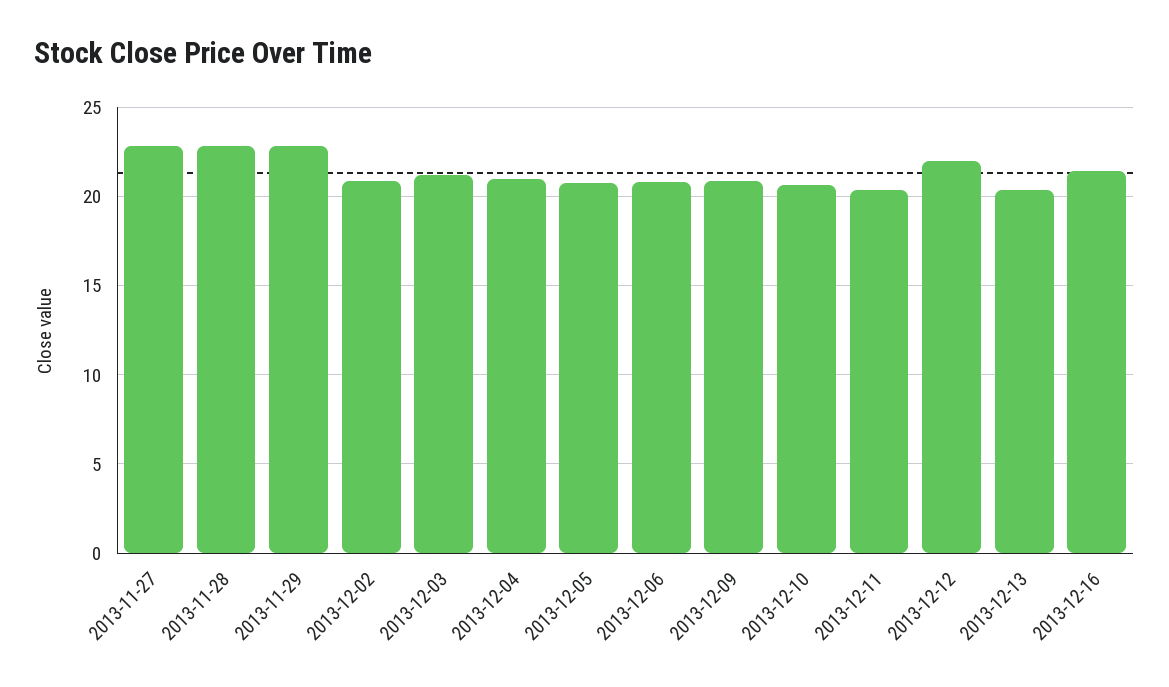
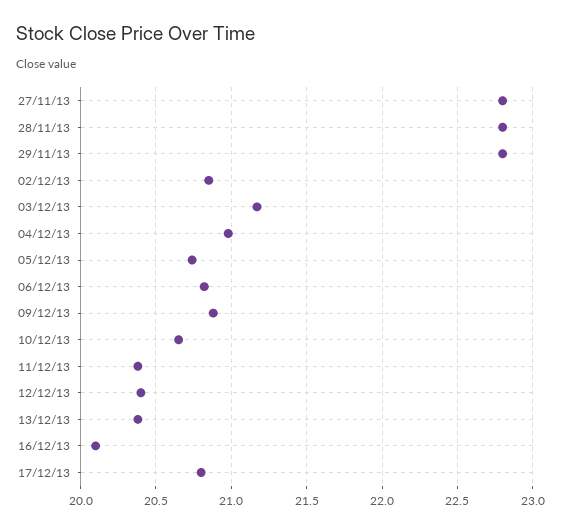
2013-12-12: 22 -> 20.4
2013-12-16: 21.5 -> 20.1
17/12/13: none -> 20.8

